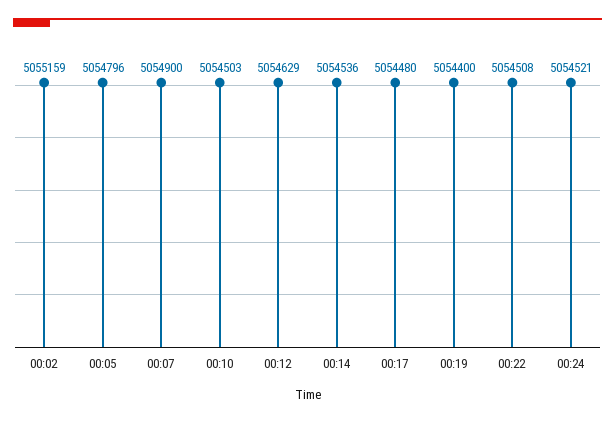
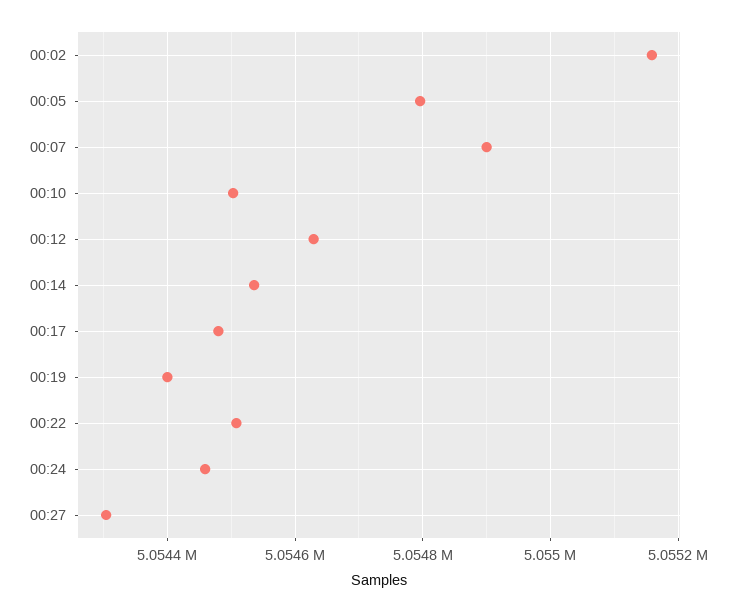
00:24: 5054521 -> 5054460
00:27: none -> 5054300

